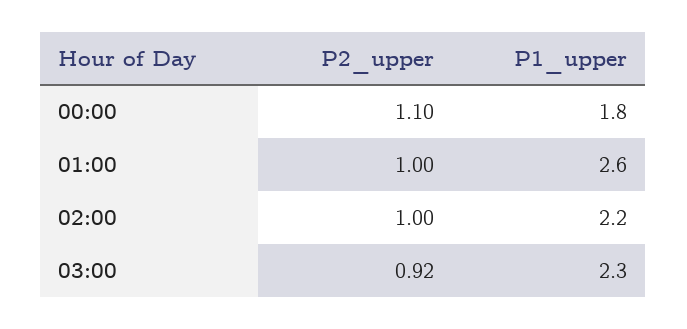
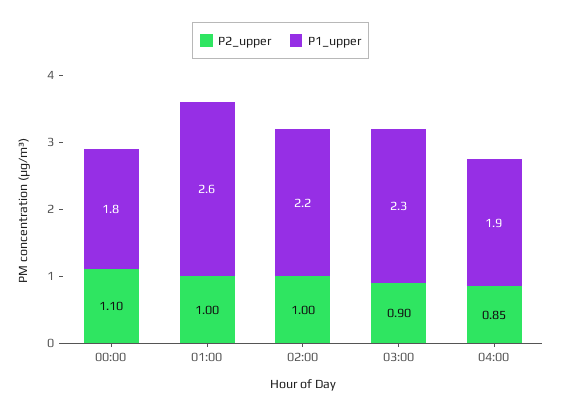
P2_upper, 03:00: 0.92 -> 0.9
P2_upper, 04:00: none -> 0.85
P1_upper, 04:00: none -> 1.9

